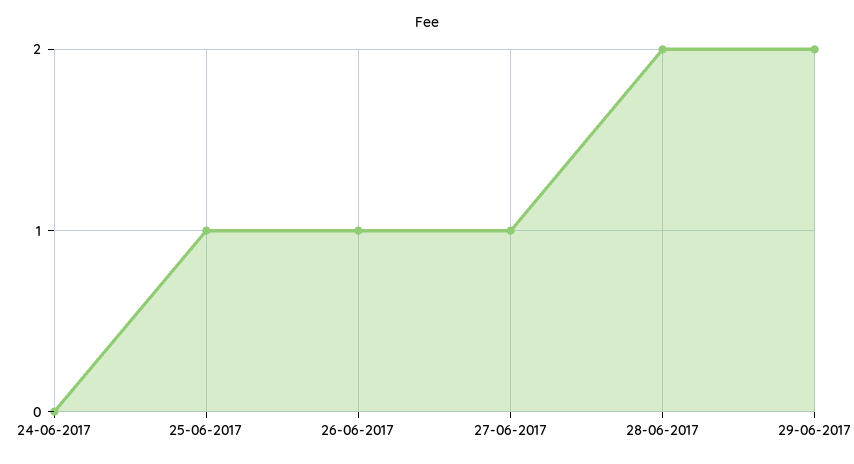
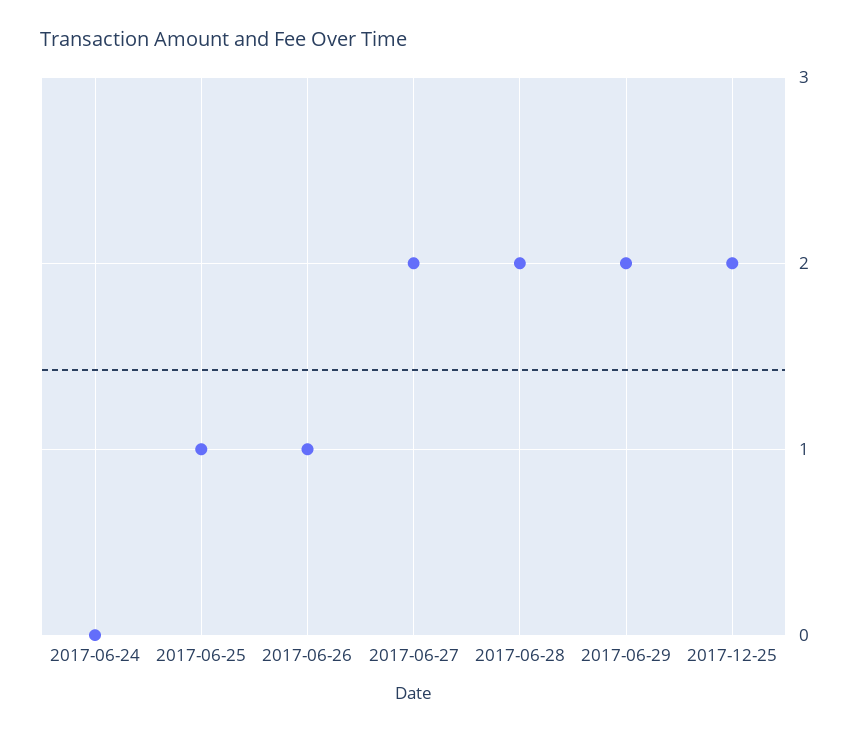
27-06-2017: 1 -> 2
2017-12-25: none -> 2

